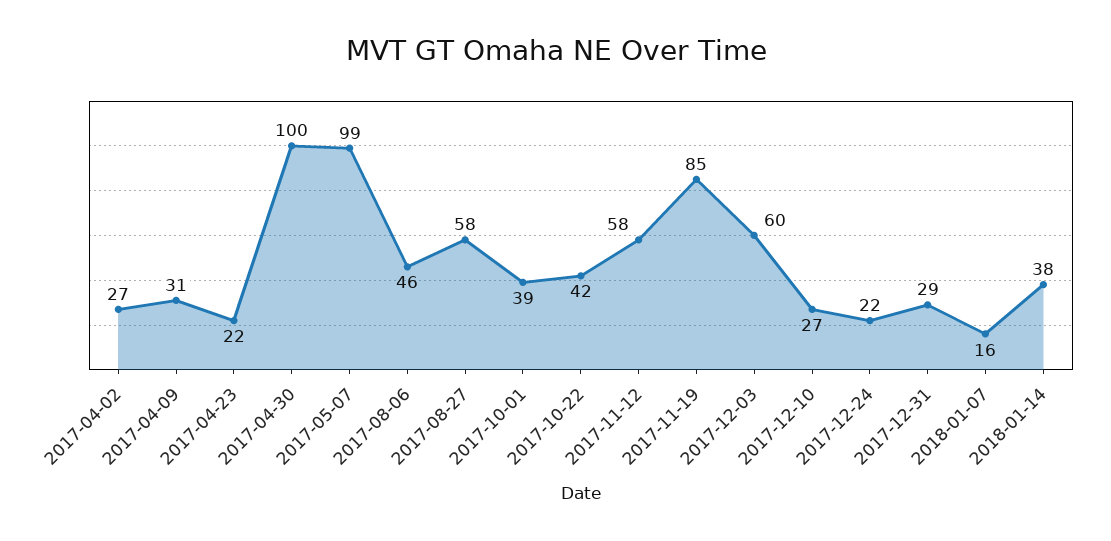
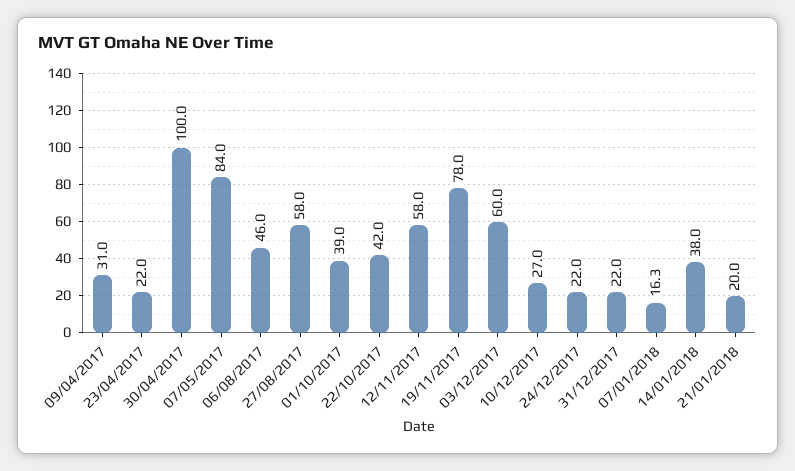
2017-04-02: 27 -> none
2017-05-07: 99 -> 84
2017-11-19: 85 -> 78
2017-12-31: 29 -> 22
21/01/2018: none -> 20

